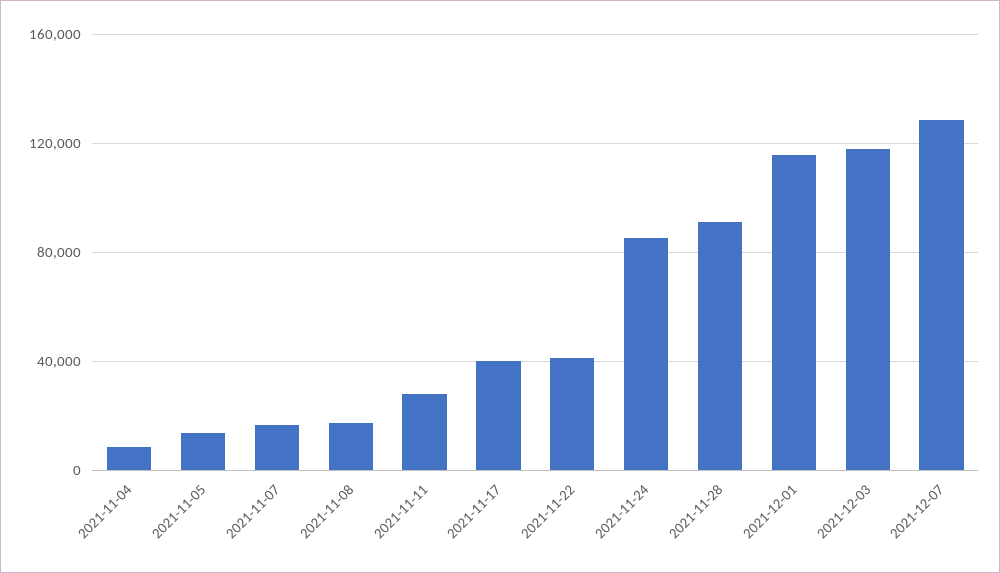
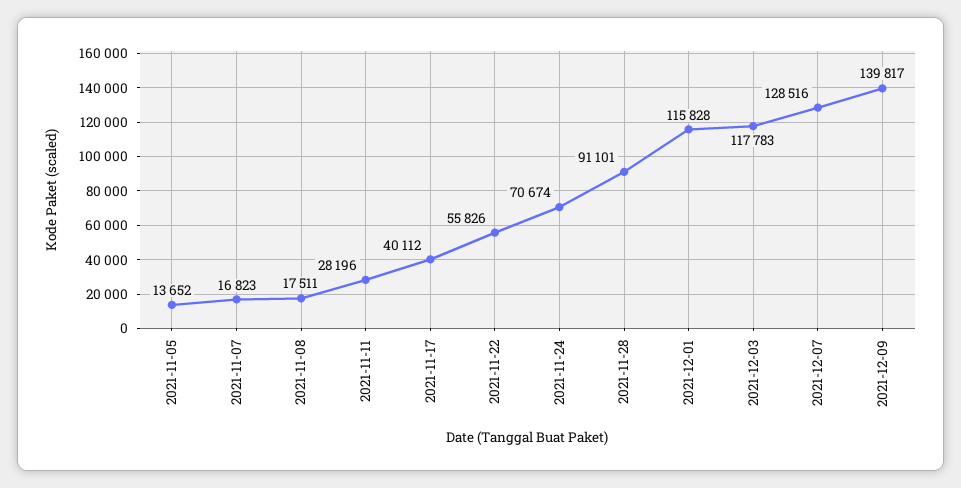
2021-11-04: 10000 -> none
2021-11-22: 40000 -> 55826
2021-11-24: 85000 -> 70674
2021-12-09: none -> 139817

